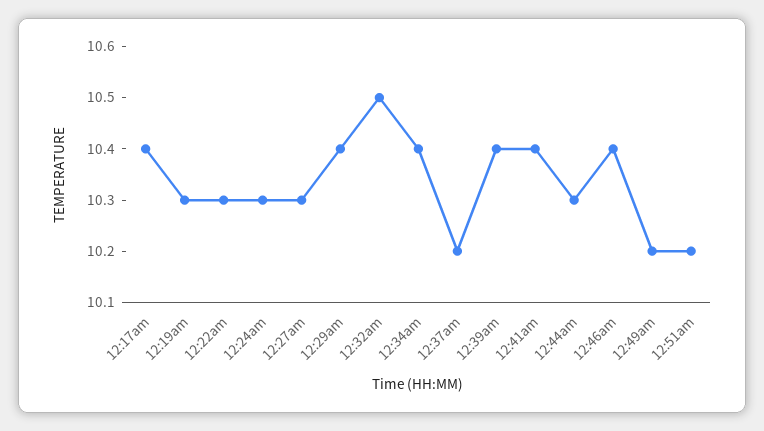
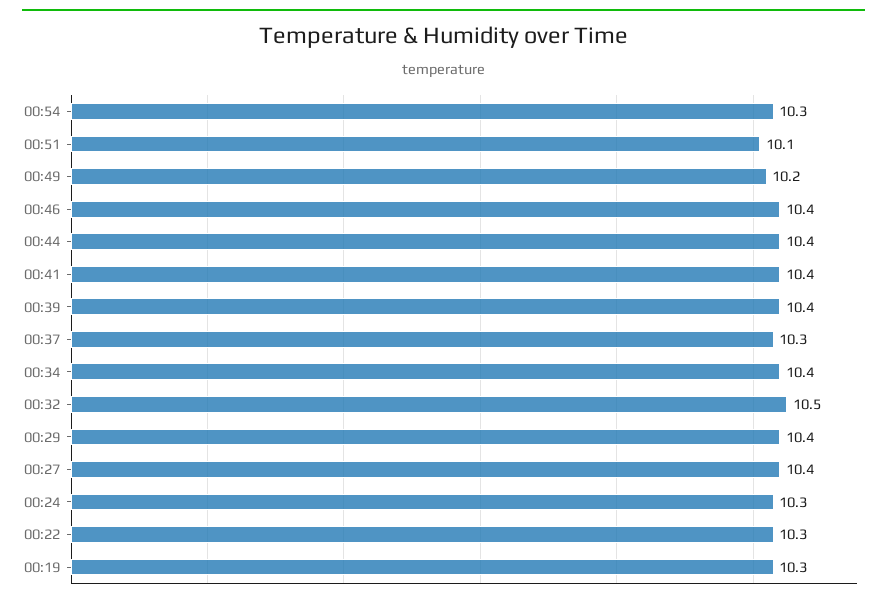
12:17am: 10.4 -> none
12:27am: 10.3 -> 10.4
12:37am: 10.2 -> 10.3
12:44am: 10.3 -> 10.4
12:51am: 10.2 -> 10.1
00:54: none -> 10.3

